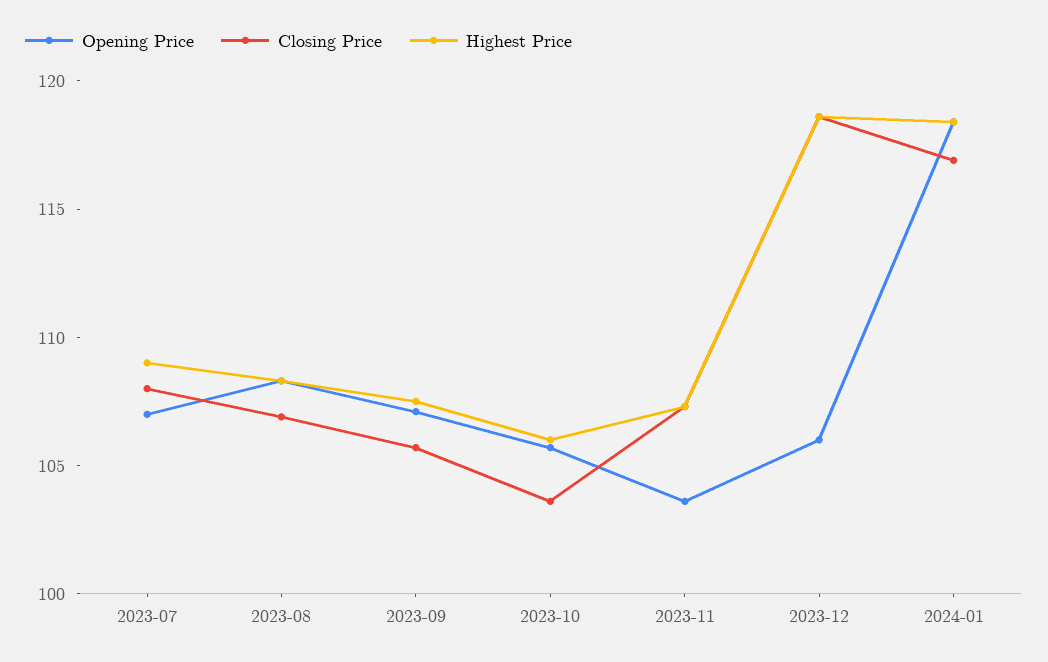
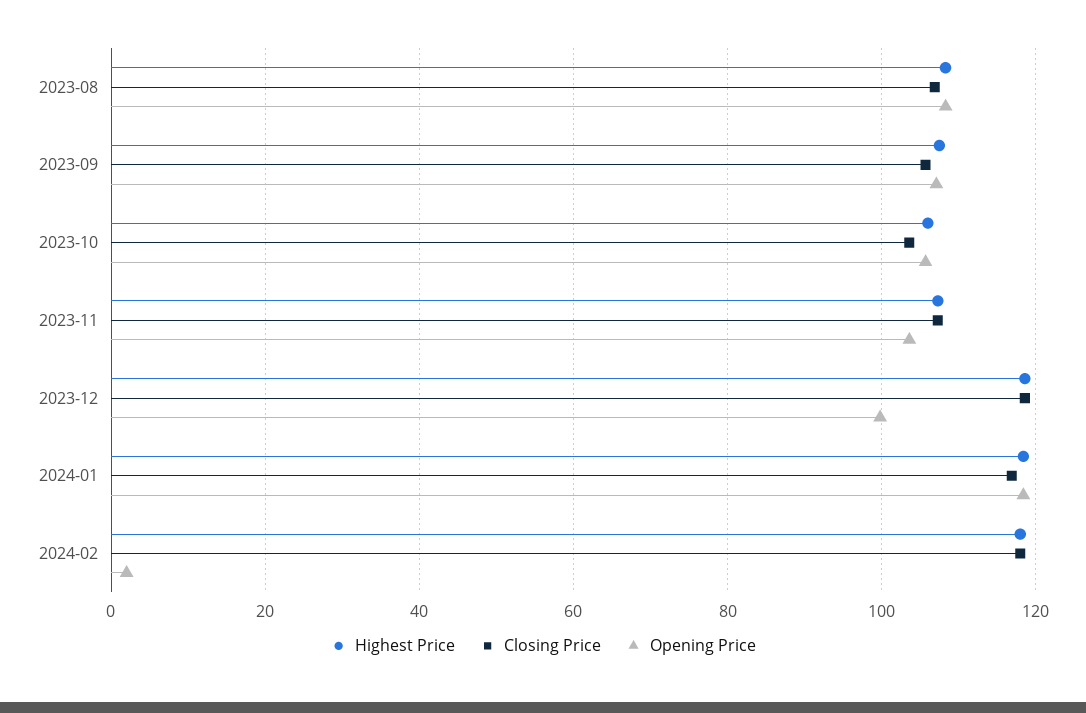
Opening Price, 2023-07: 107 -> none
Closing Price, 2023-07: 108 -> none
Highest Price, 2023-07: 109 -> none
Opening Price, 2023-12: 106 -> 100
Highest Price, 2024-02: none -> 118
Closing Price, 2024-02: none -> 118
Opening Price, 2024-02: none -> 2

